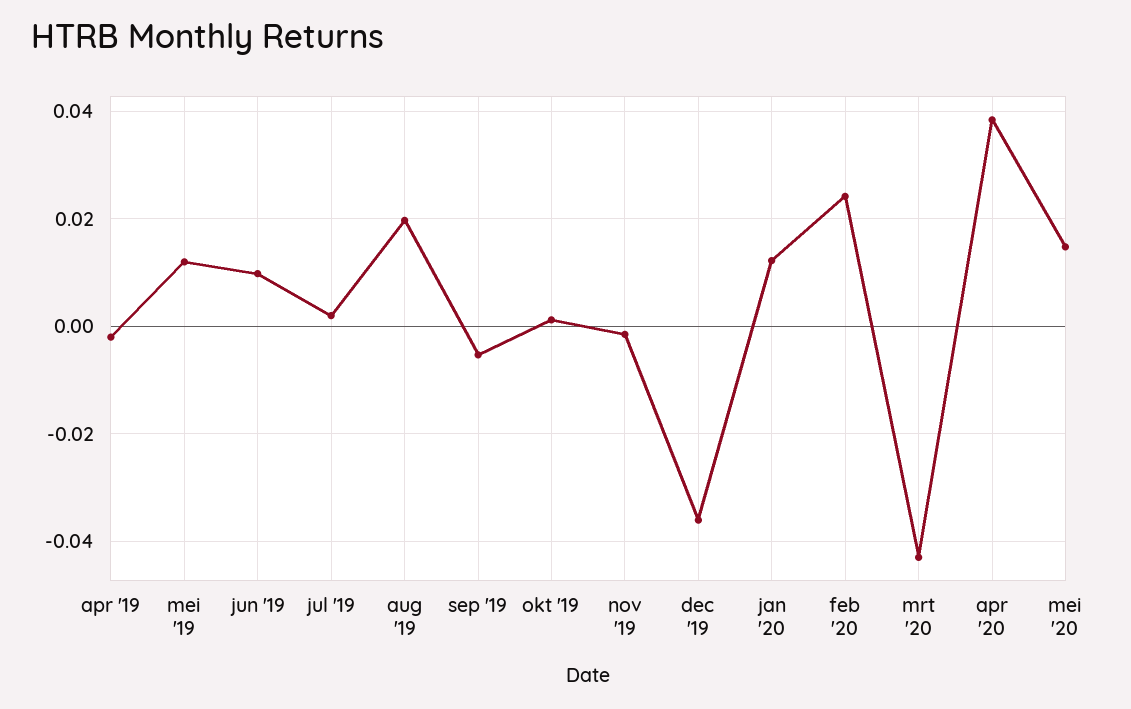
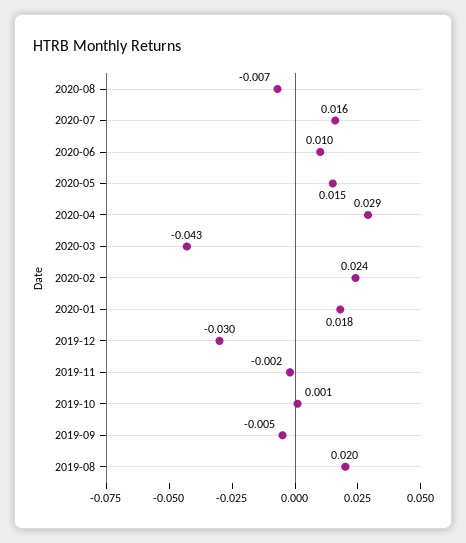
apr '19: -0.002 -> none
mei '19: 0.012 -> none
jun '19: 0.01 -> none
jul '19: 0.002 -> none
dec '19: -0.036 -> -0.03
jan '20: 0.012 -> 0.018
apr '20: 0.038 -> 0.029
2020-08: none -> -0.007
2020-07: none -> 0.016
2020-06: none -> 0.01

